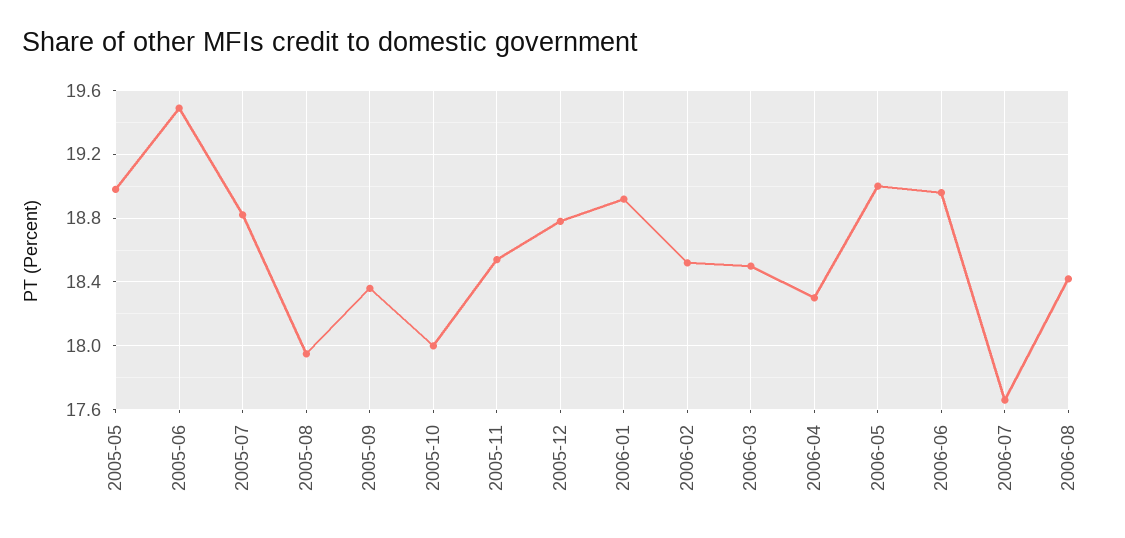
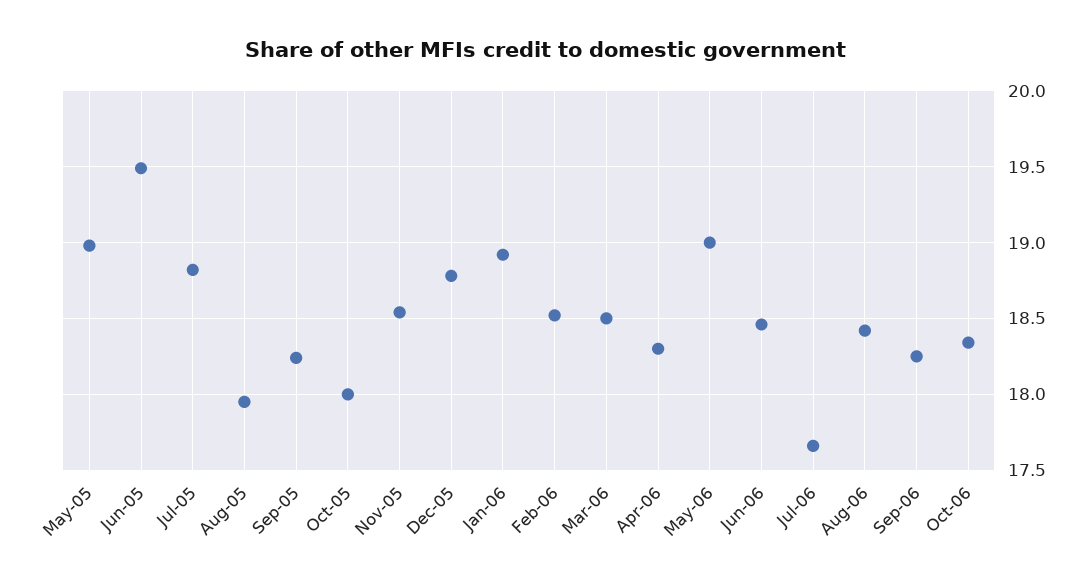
2005-09: 18.35 -> 18.25
2006-06: 18.95 -> 18.45
Sep-06: none -> 18.25
Oct-06: none -> 18.35

